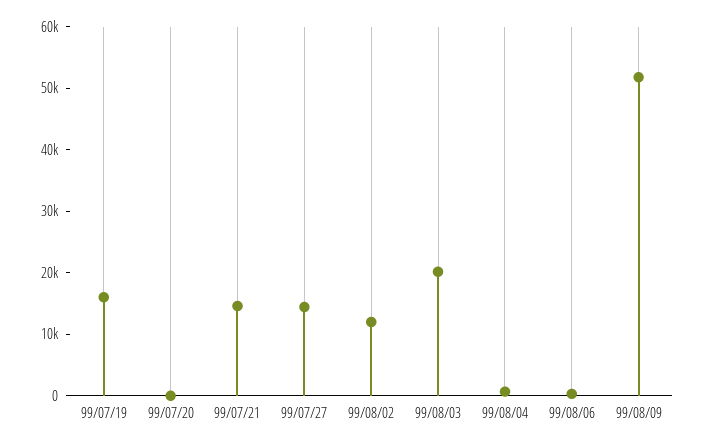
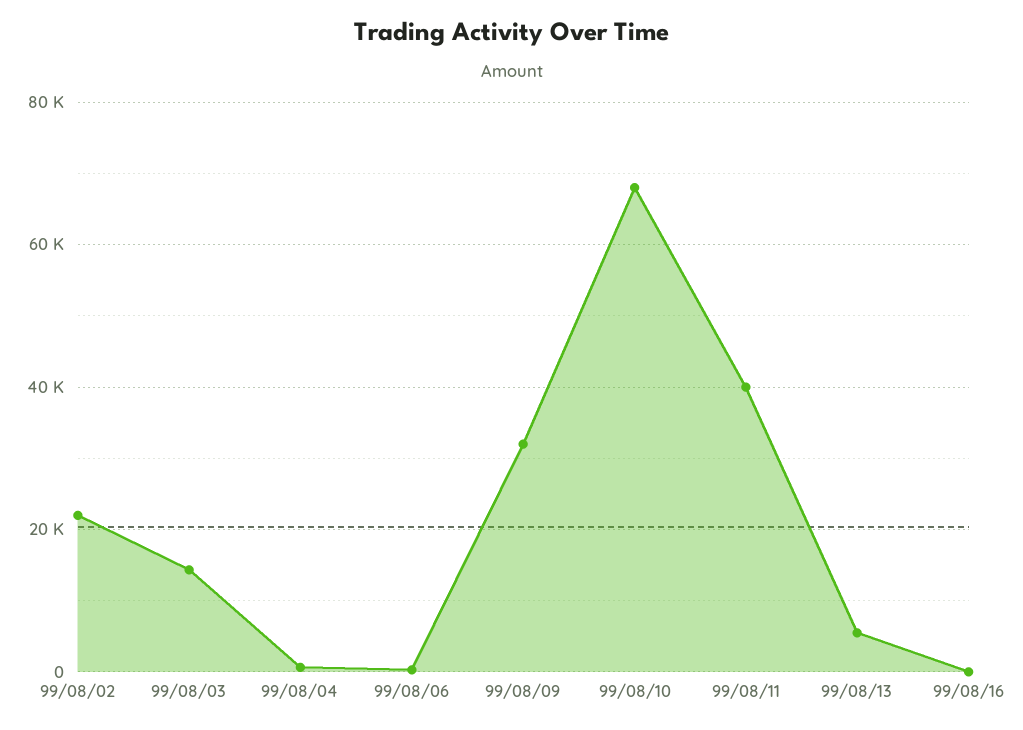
99/07/19: 16000 -> none
99/07/20: 0 -> none
99/07/21: 14000 -> none
99/07/27: 14000 -> none
99/08/02: 12000 -> 22000
99/08/03: 20000 -> 14000
99/08/09: 52000 -> 32000
99/08/10: none -> 68000
99/08/11: none -> 40000
99/08/13: none -> 6000
99/08/16: none -> 0

